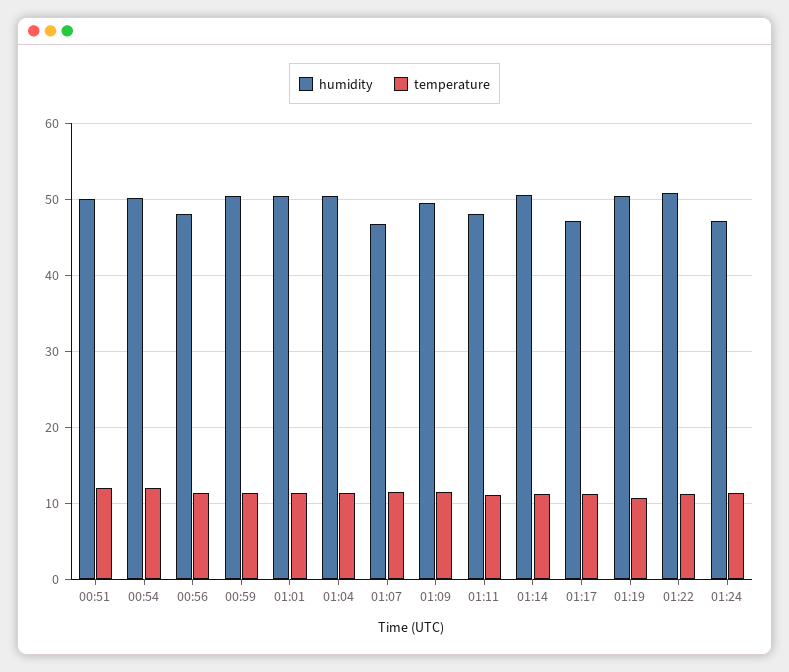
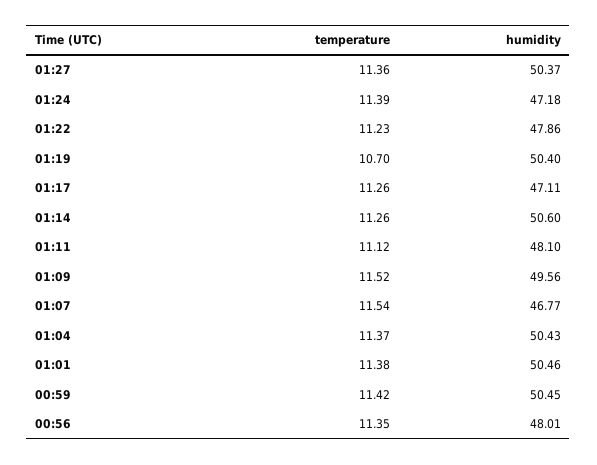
humidity, 00:51: 50 -> none
temperature, 00:51: 12 -> none
humidity, 00:54: 50 -> none
temperature, 00:54: 12 -> none
humidity, 01:22: 51 -> 47.86
temperature, 01:27: none -> 11.36
humidity, 01:27: none -> 50.37

